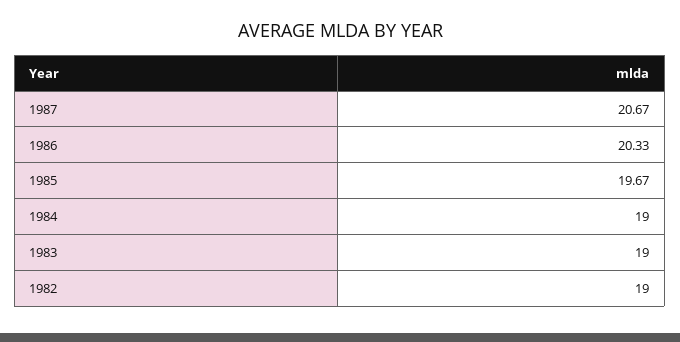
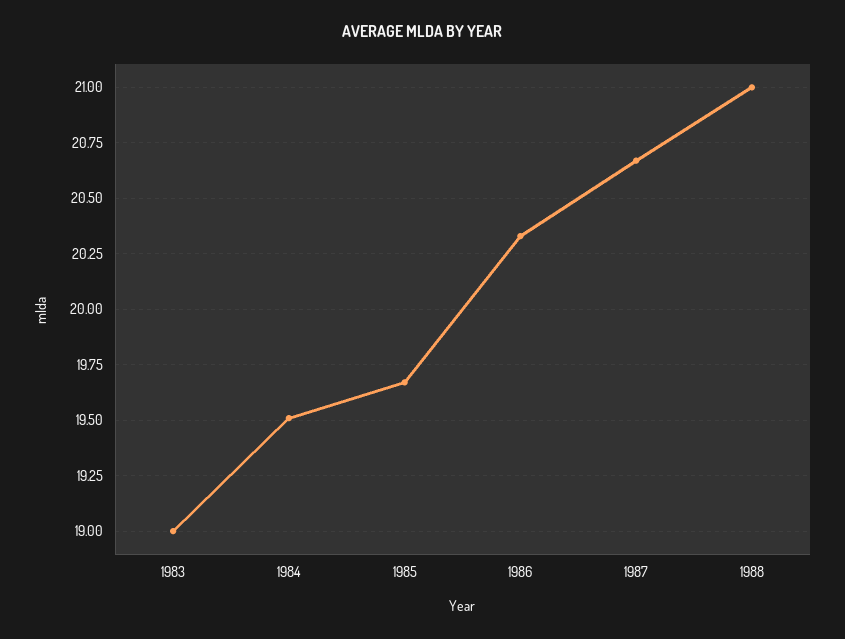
1984: 19 -> 19.5
1982: 19 -> none
1988: none -> 21

